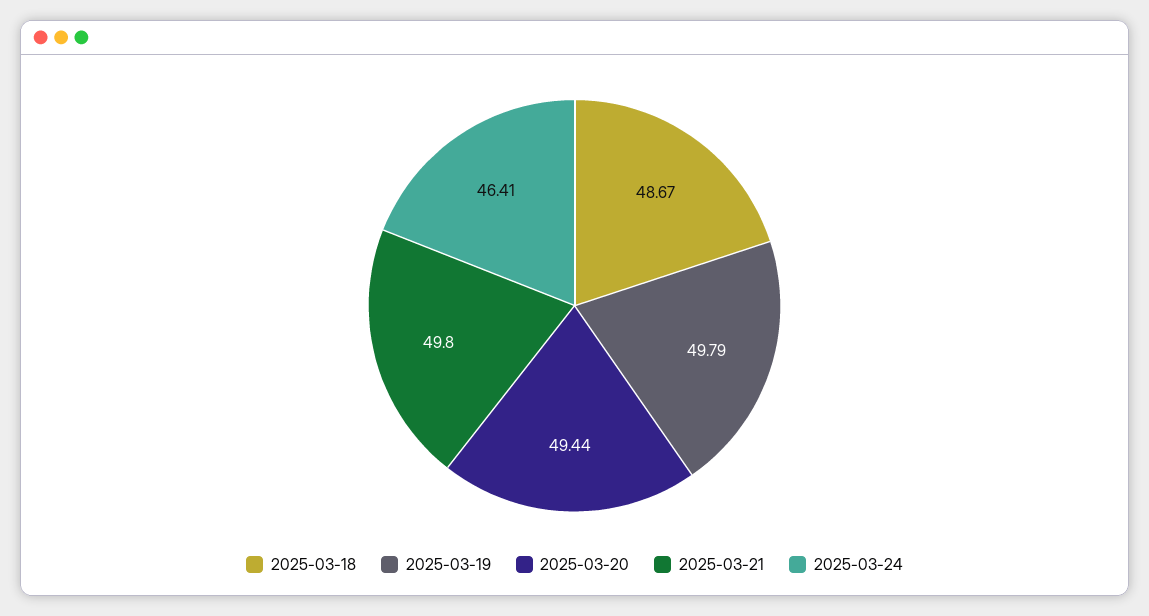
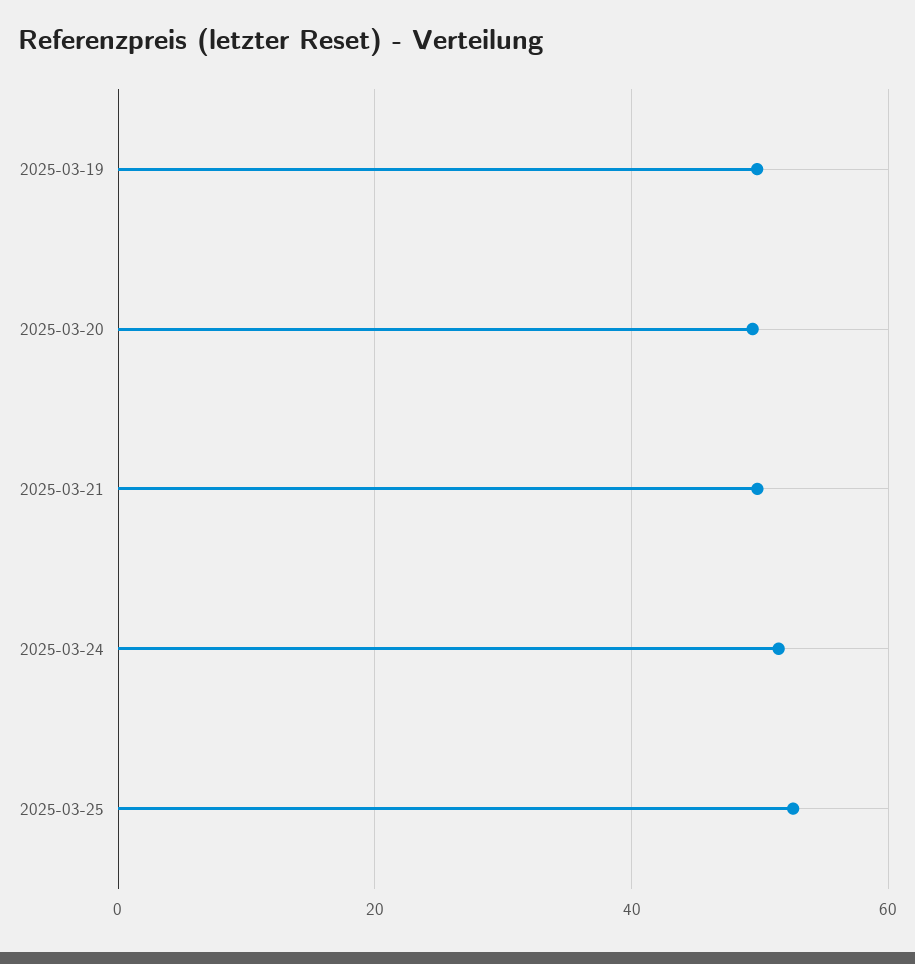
2025-03-18: 48.67 -> none
2025-03-24: 46.41 -> 52
2025-03-25: none -> 52

